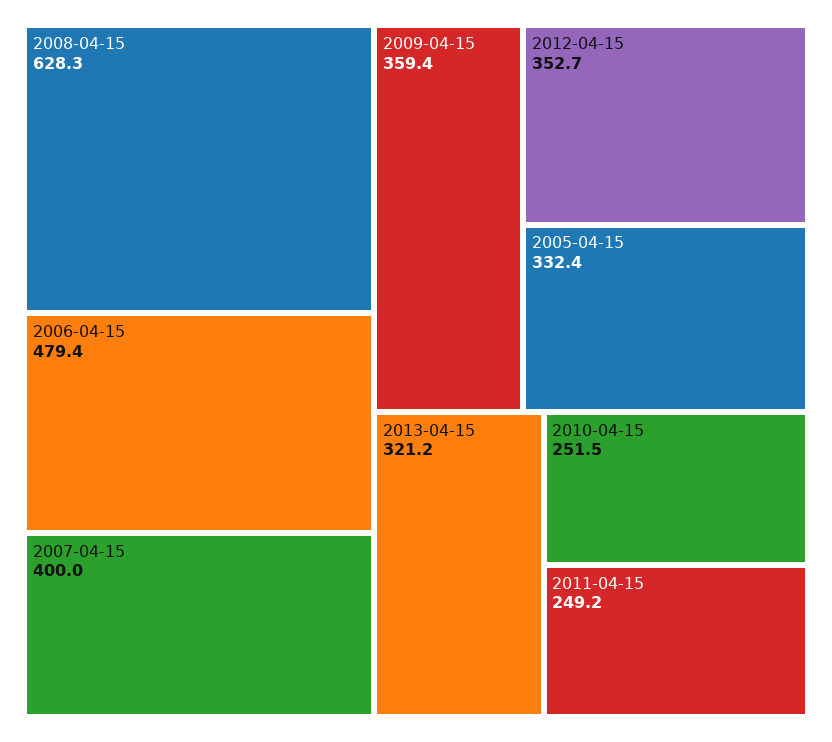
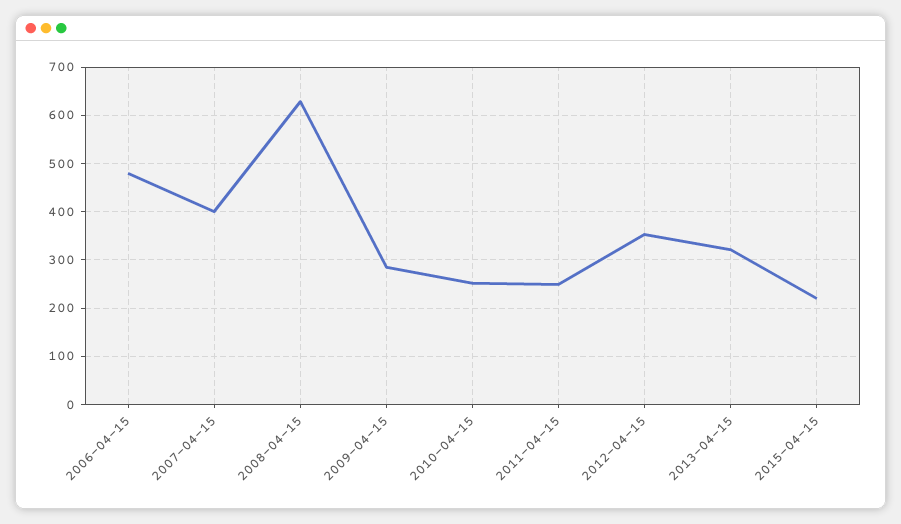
2009-04-15: 359.4 -> 280
2005-04-15: 332.4 -> none
2015-04-15: none -> 220

